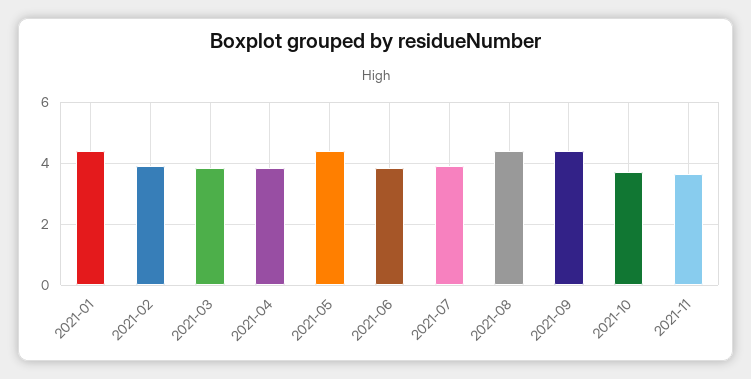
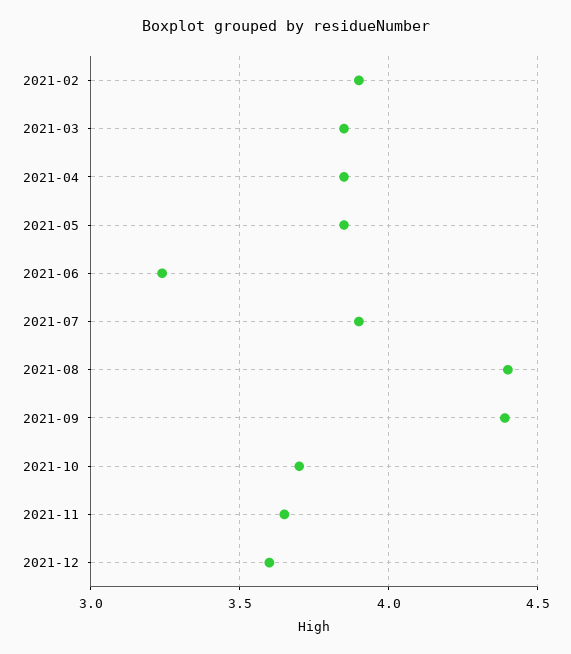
2021-01: 4.4 -> none
2021-05: 4.4 -> 3.85
2021-06: 3.8 -> 3.25
2021-12: none -> 3.6

